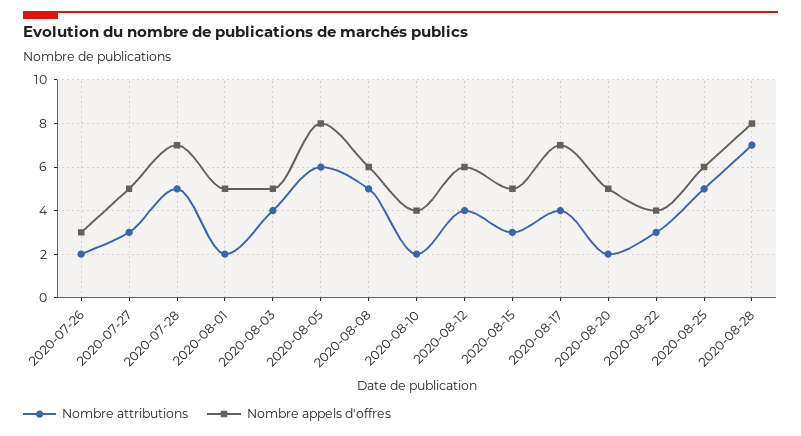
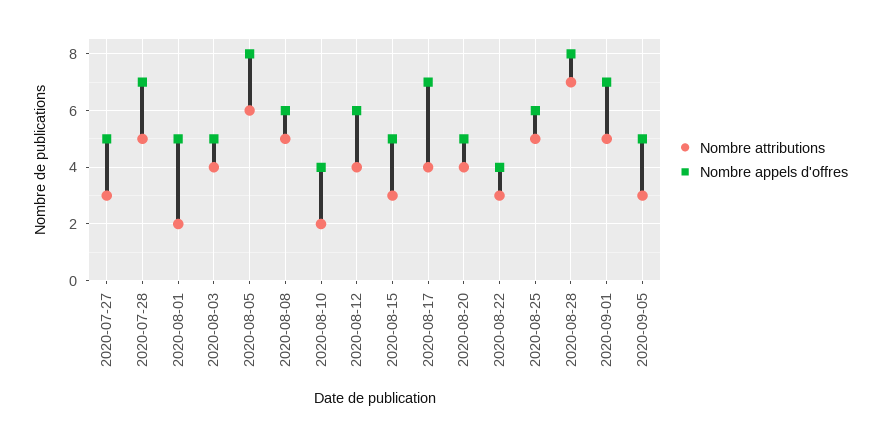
Nombre attributions, 2020-07-26: 2 -> none
Nombre appels d'offres, 2020-07-26: 3 -> none
Nombre attributions, 2020-08-20: 2 -> 4
Nombre attributions, 2020-09-01: none -> 5
Nombre appels d'offres, 2020-09-01: none -> 7
Nombre attributions, 2020-09-05: none -> 3
Nombre appels d'offres, 2020-09-05: none -> 5

